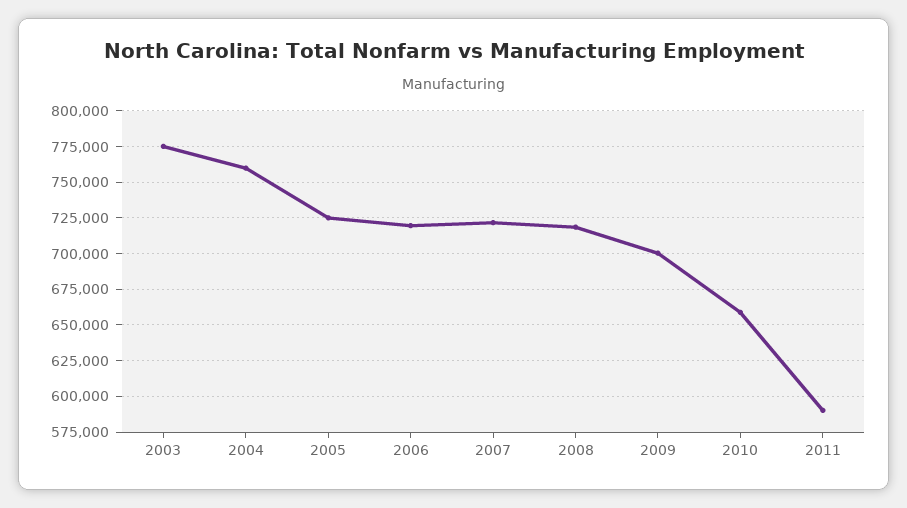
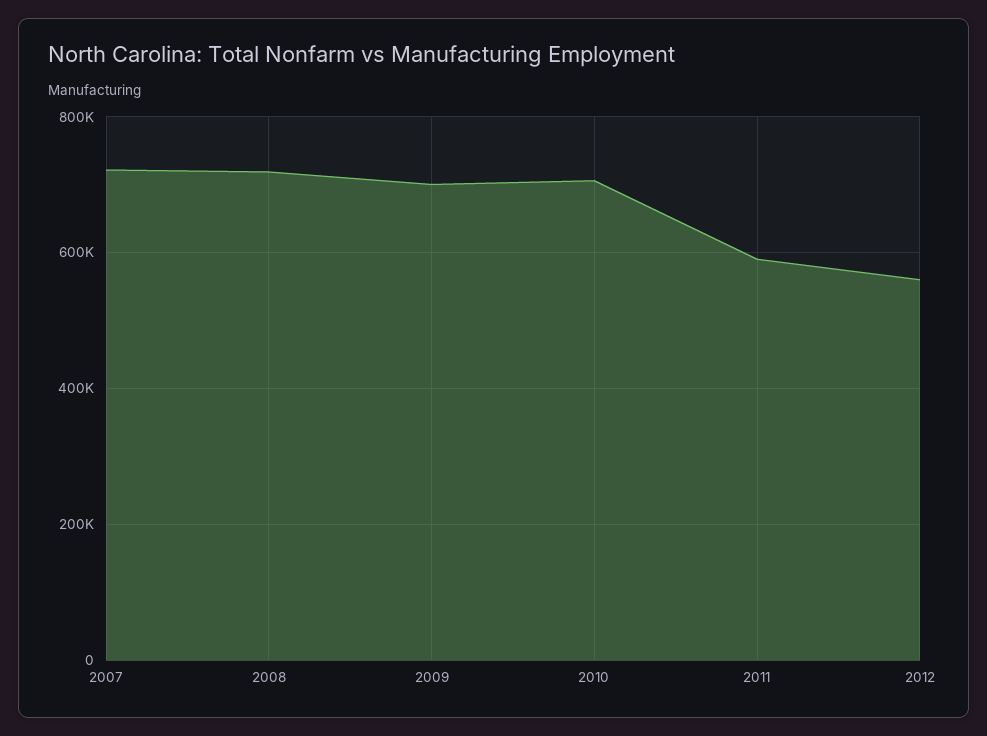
2003: 775000 -> none
2004: 760000 -> none
2005: 725000 -> none
2006: 720000 -> none
2010: 660000 -> 700000
2012: none -> 560000

